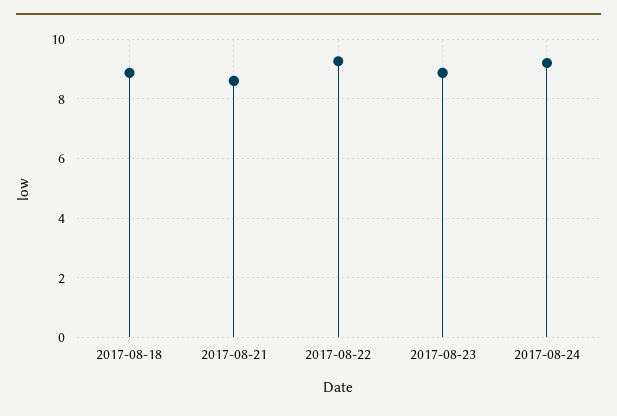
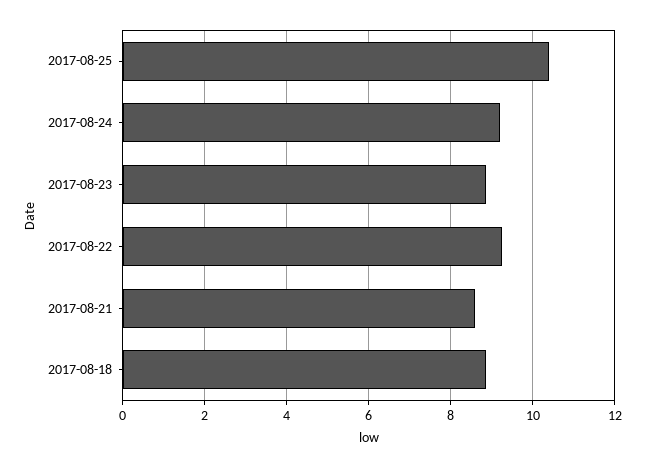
2017-08-25: none -> 10.4

